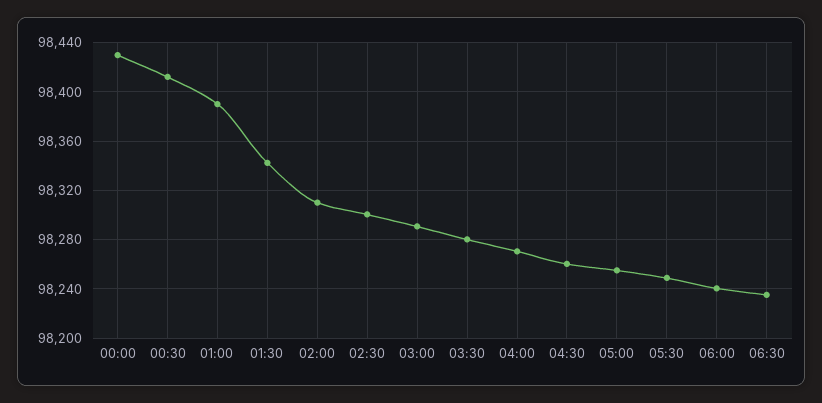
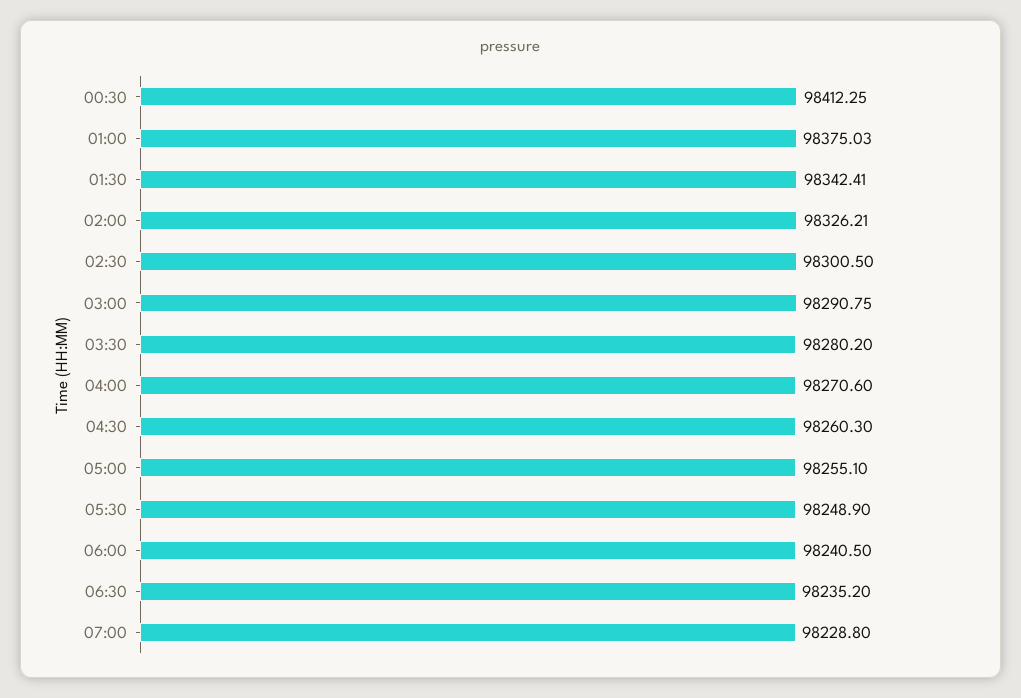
00:00: 98430 -> none
01:00: 98390 -> 98375.03
02:00: 98310 -> 98326.21
07:00: none -> 98228.8

